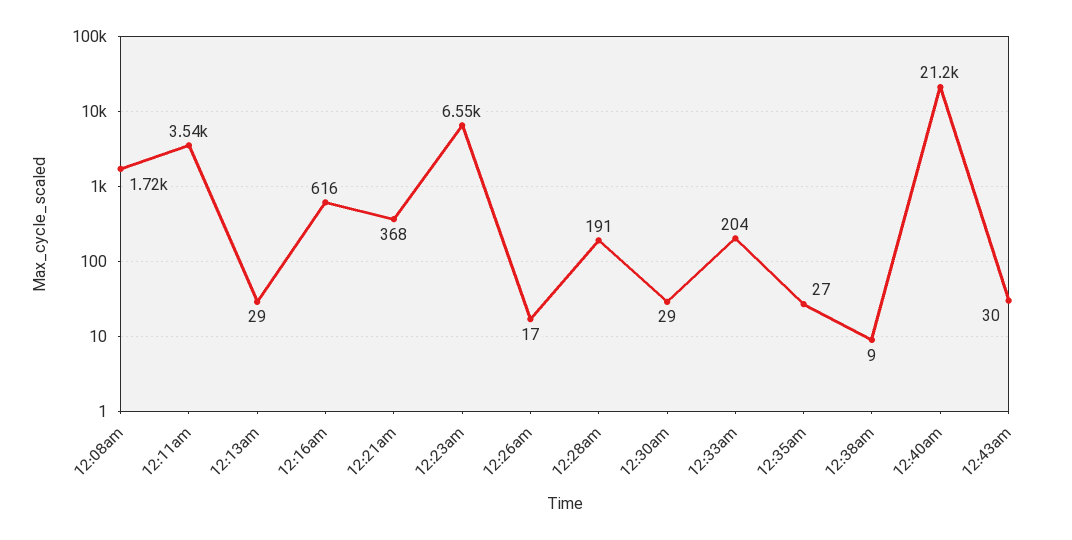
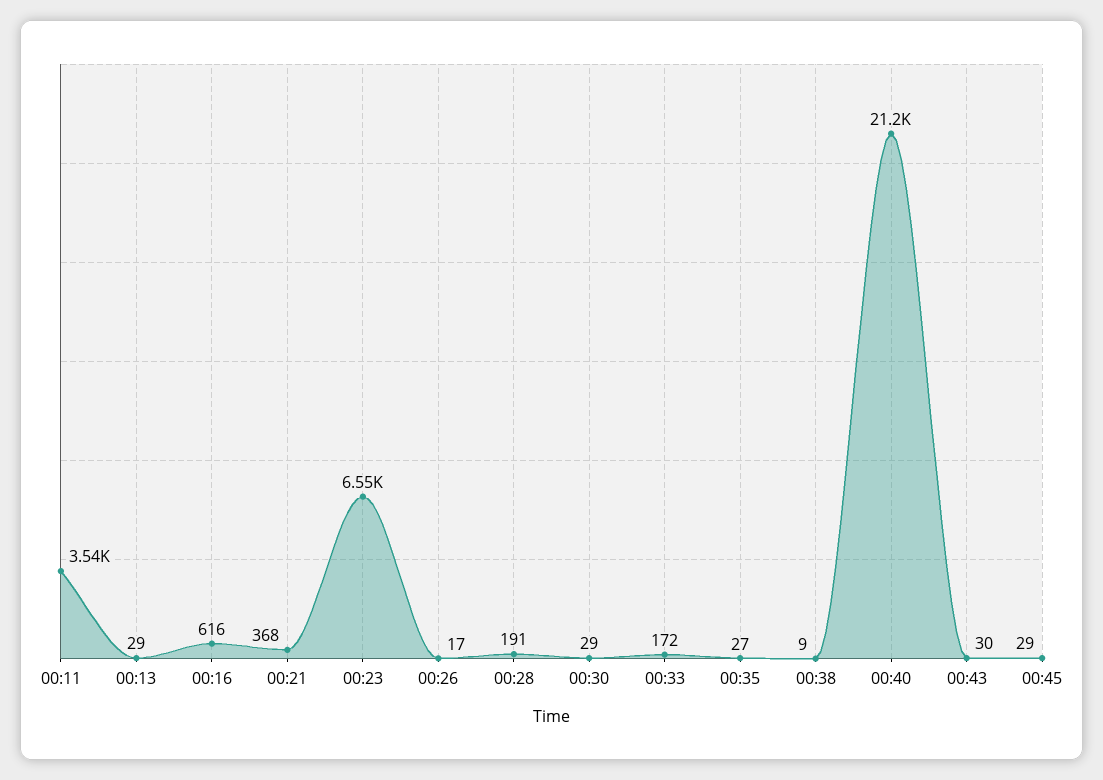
12:08am: 1720 -> none
12:33am: 204 -> 172
00:45: none -> 29

